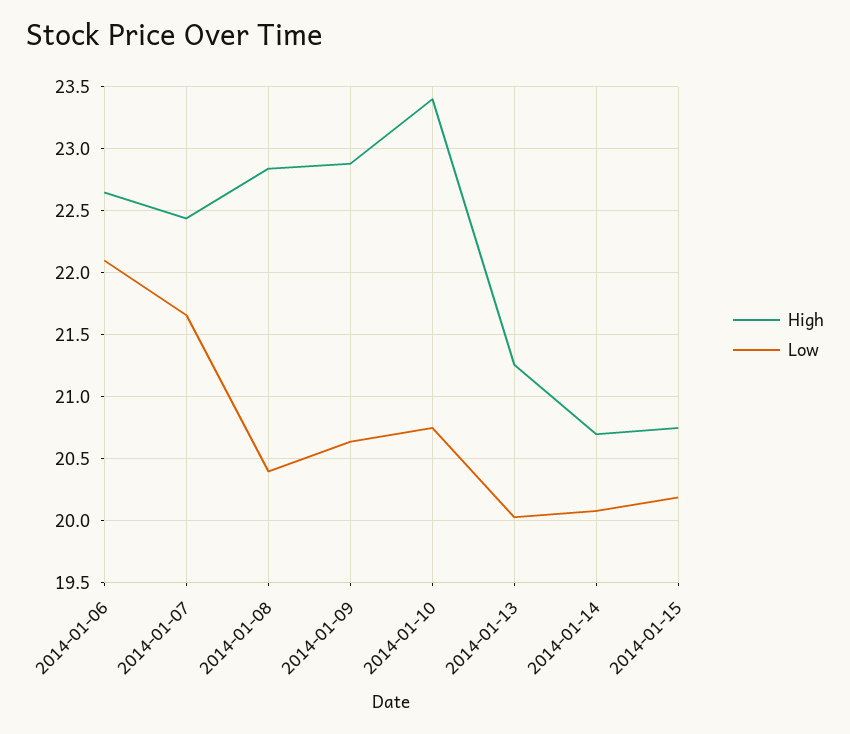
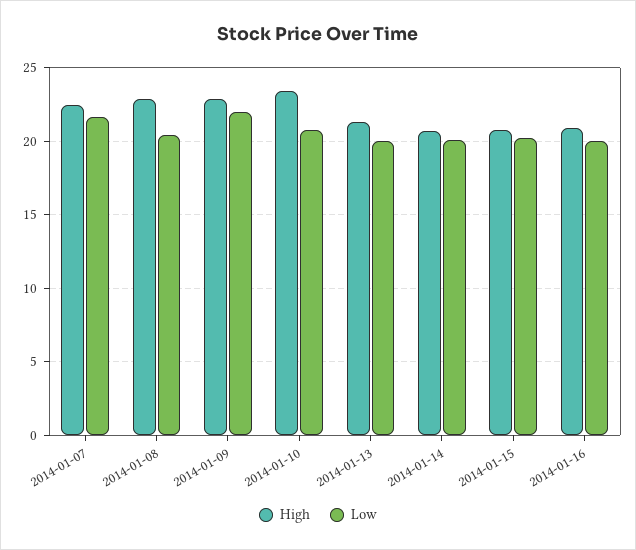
High, 2014-01-06: 22.65 -> none
Low, 2014-01-06: 22.1 -> none
Low, 2014-01-09: 20.65 -> 22
High, 2014-01-16: none -> 21
Low, 2014-01-16: none -> 20

